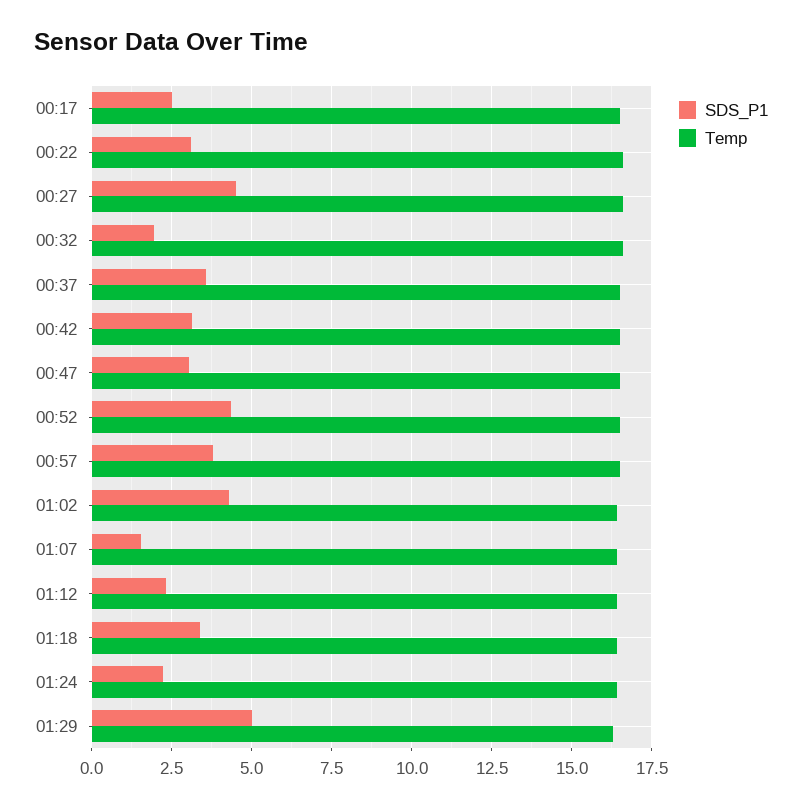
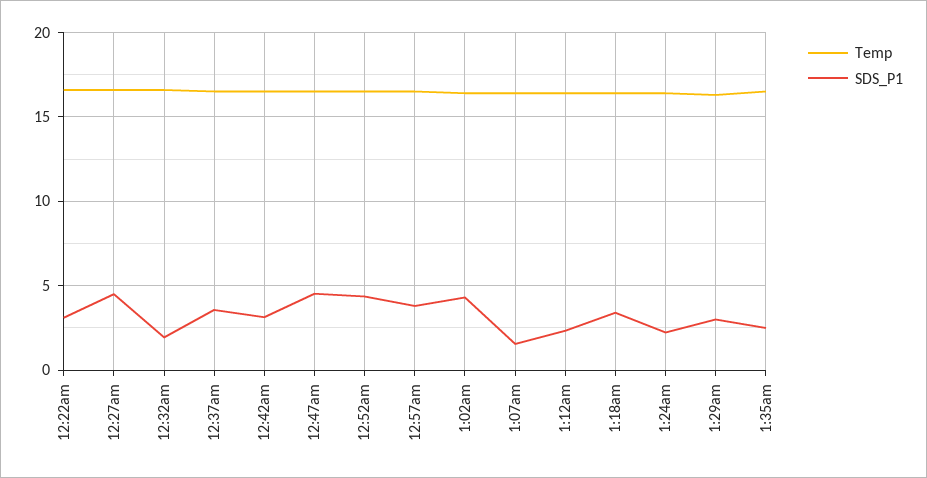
SDS_P1, 00:17: 2.5 -> none
Temp, 00:17: 16.5 -> none
SDS_P1, 00:47: 3 -> 4.5
SDS_P1, 01:29: 5 -> 3
Temp, 1:35am: none -> 16.5
SDS_P1, 1:35am: none -> 2.5

